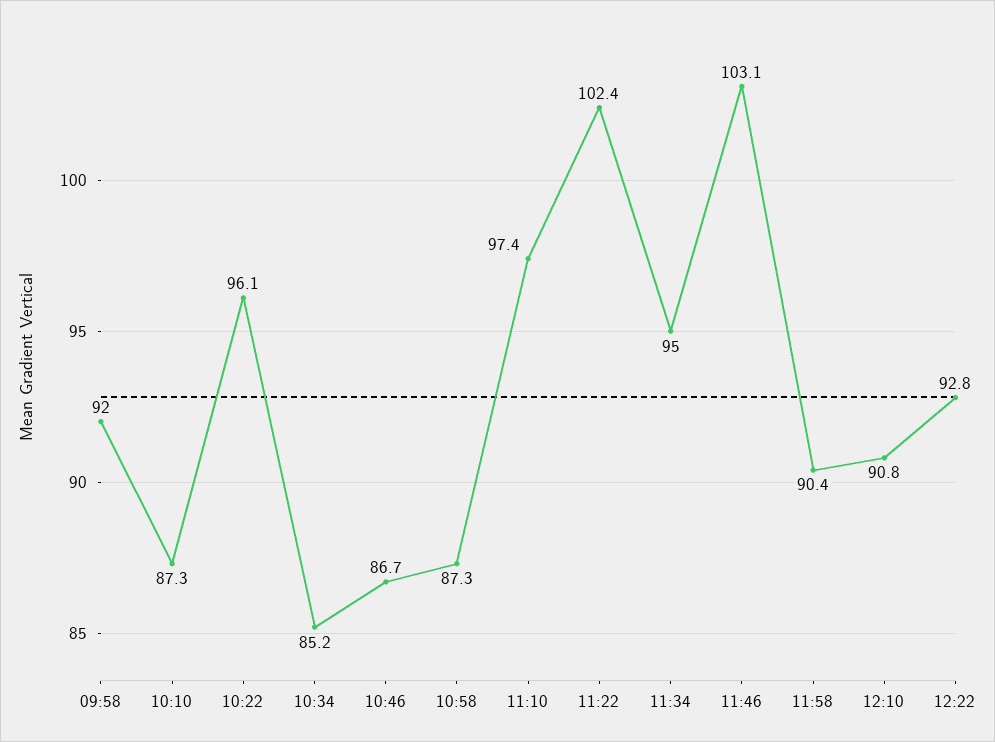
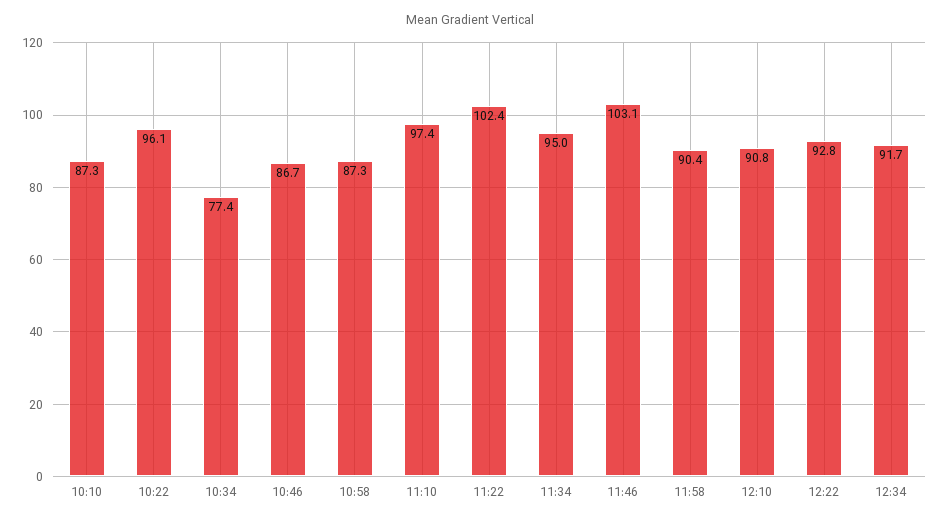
09:58: 92 -> none
10:34: 85.2 -> 77.4
12:34: none -> 91.7

